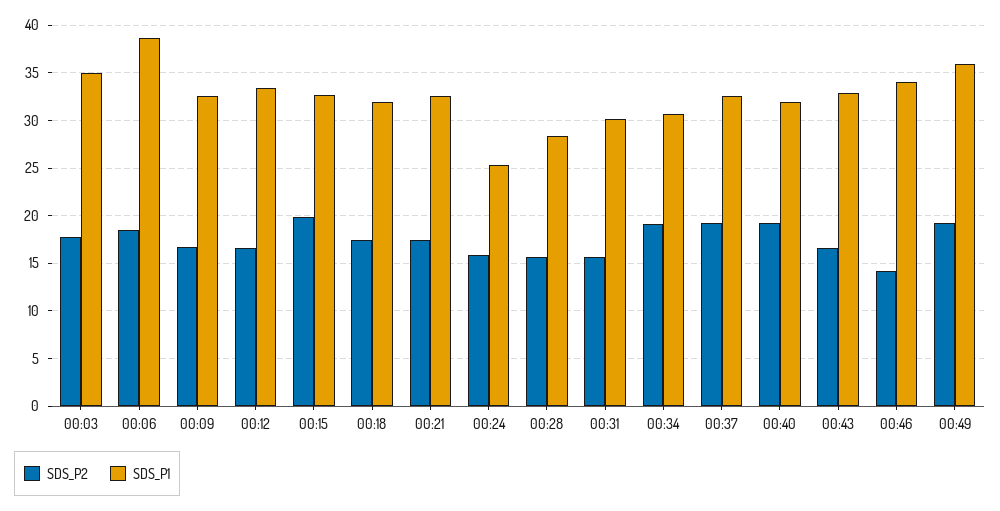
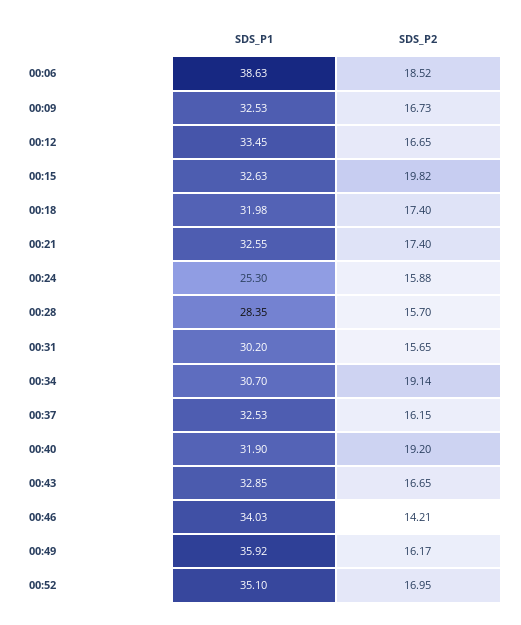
SDS_P2, 00:03: 18 -> none
SDS_P1, 00:03: 35 -> none
SDS_P2, 00:37: 19 -> 16.15
SDS_P2, 00:49: 19 -> 16.17
SDS_P1, 00:52: none -> 35.1
SDS_P2, 00:52: none -> 16.95

